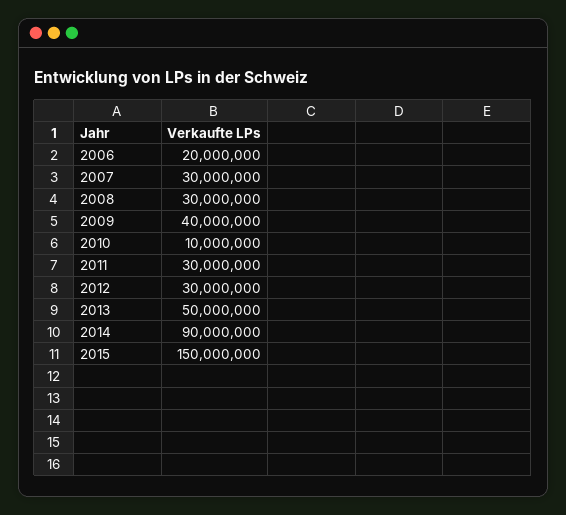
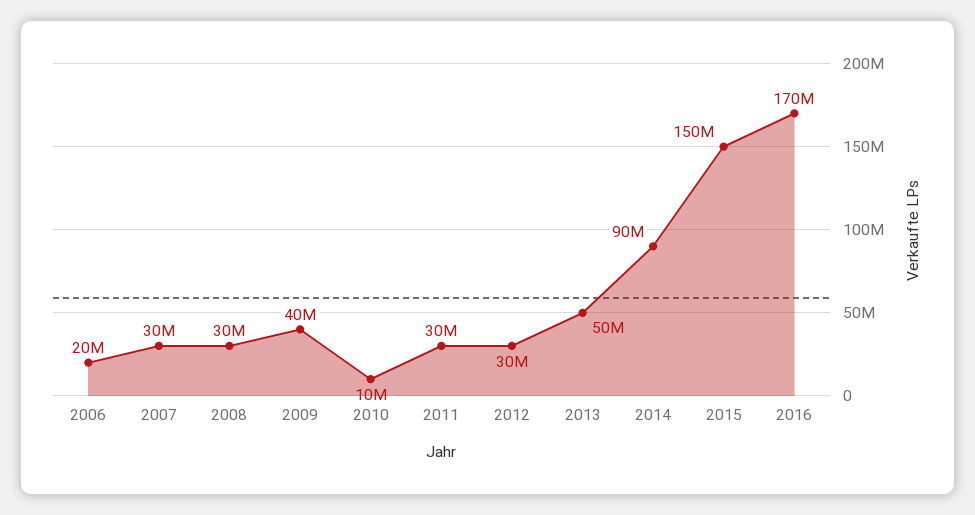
2016: none -> 170000000

